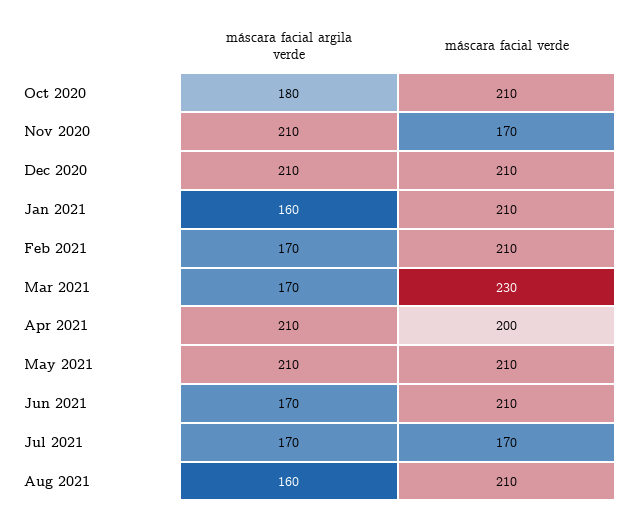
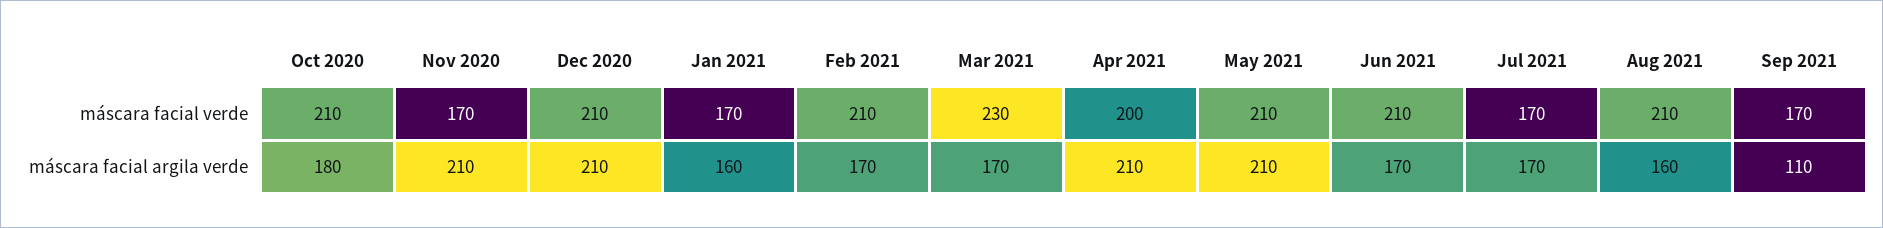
máscara facial verde, Jan 2021: 210 -> 170
máscara facial verde, Sep 2021: none -> 170
máscara facial argila verde, Sep 2021: none -> 110

